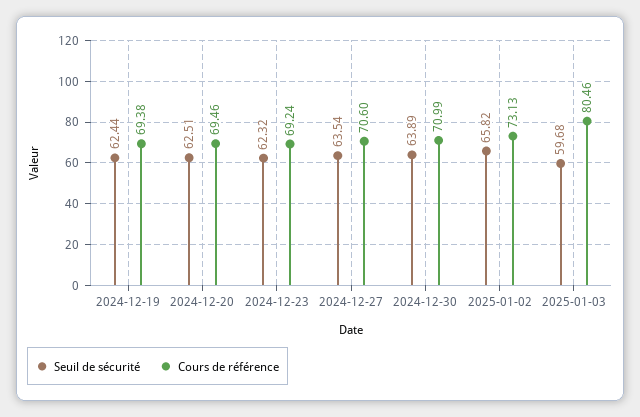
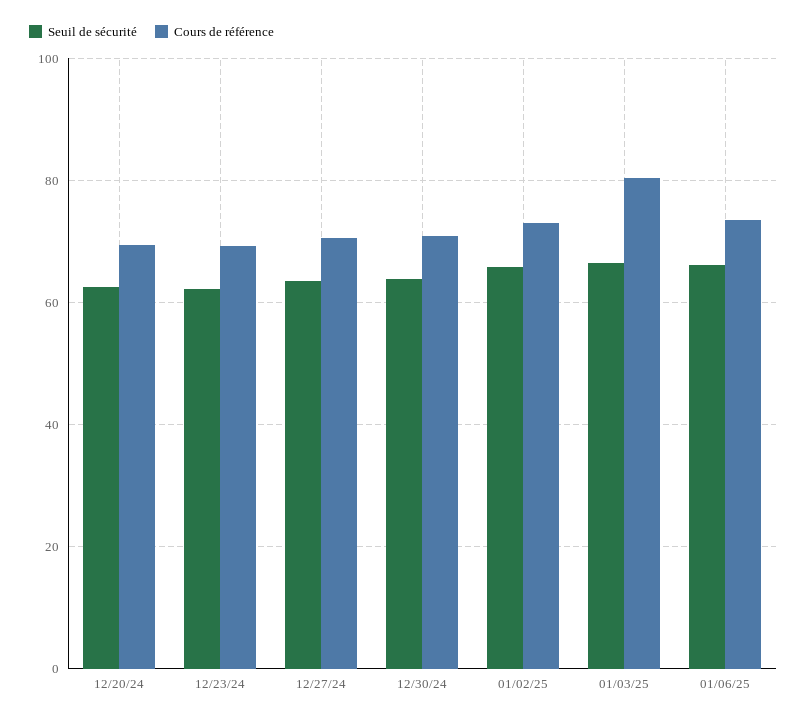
Seuil de sécurité, 2024-12-19: 62.44 -> none
Cours de référence, 2024-12-19: 69.38 -> none
Seuil de sécurité, 2025-01-03: 59.68 -> 66
Seuil de sécurité, 01/06/25: none -> 66
Cours de référence, 01/06/25: none -> 74

